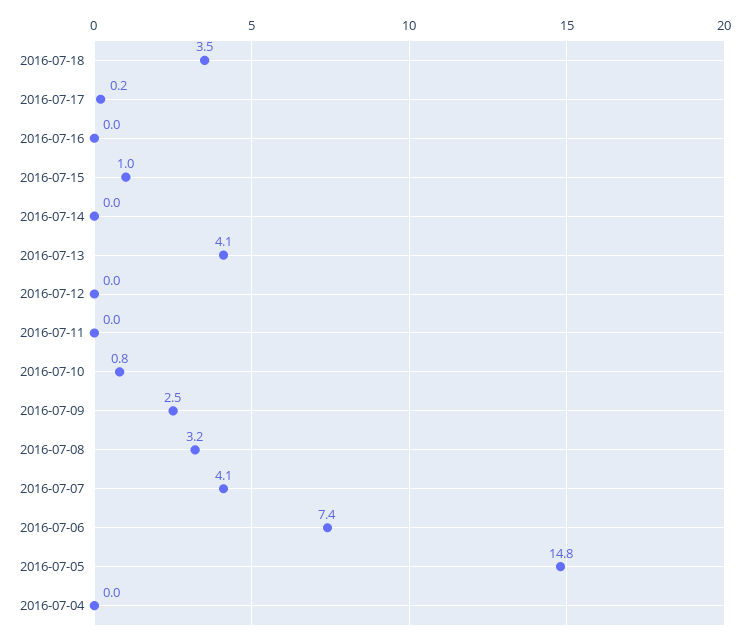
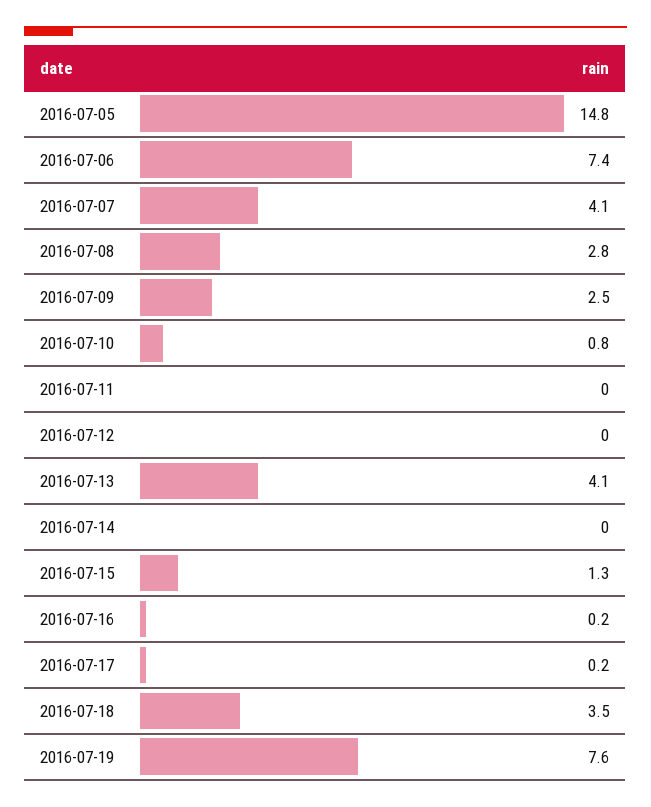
2016-07-16: 0 -> 0.2
2016-07-15: 1 -> 1.3
2016-07-08: 3.2 -> 2.8
2016-07-04: 0 -> none
2016-07-19: none -> 7.6

